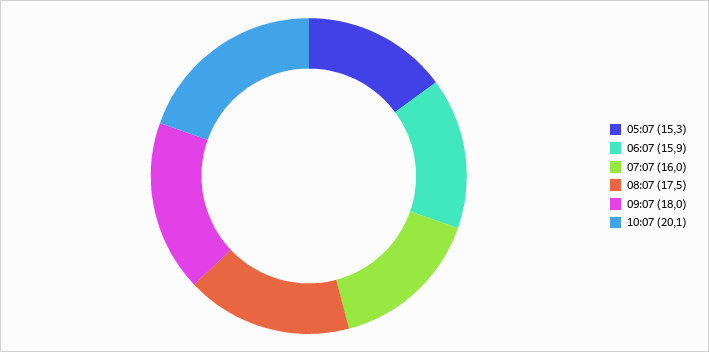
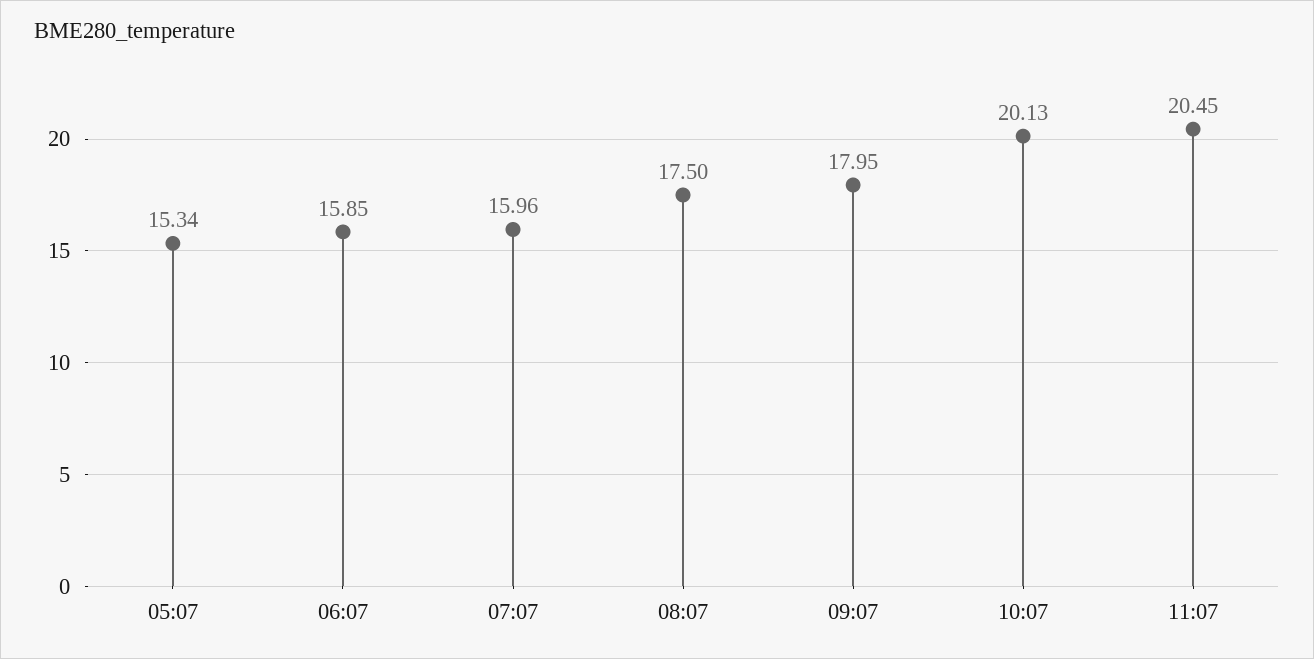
11:07: none -> 20.45

